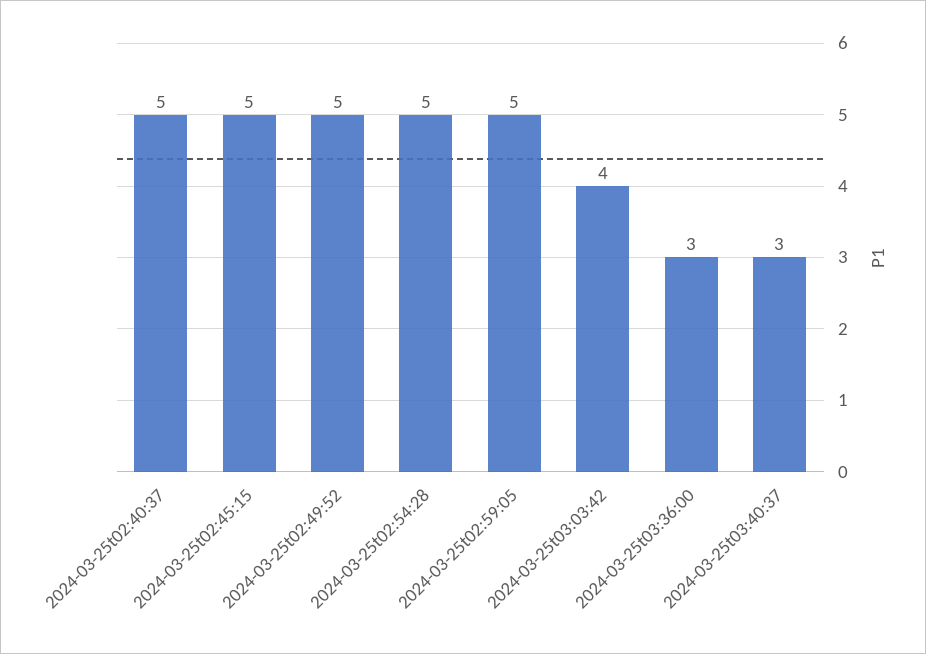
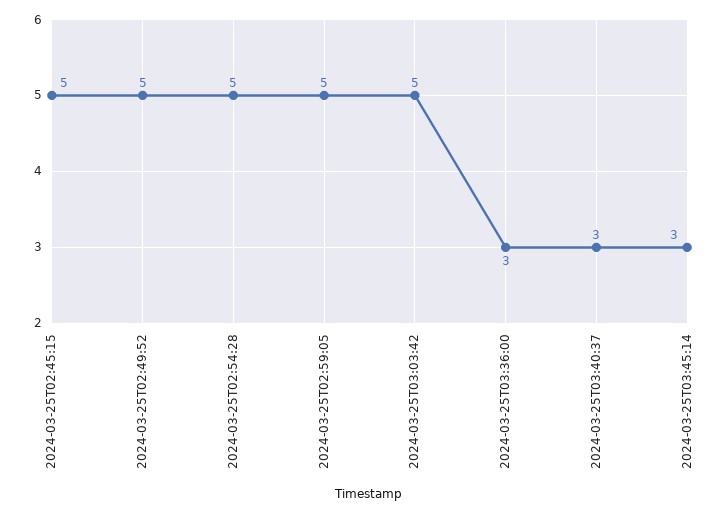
2024-03-25t02:40:37: 5 -> none
2024-03-25t03:03:42: 4 -> 5
2024-03-25T03:45:14: none -> 3

